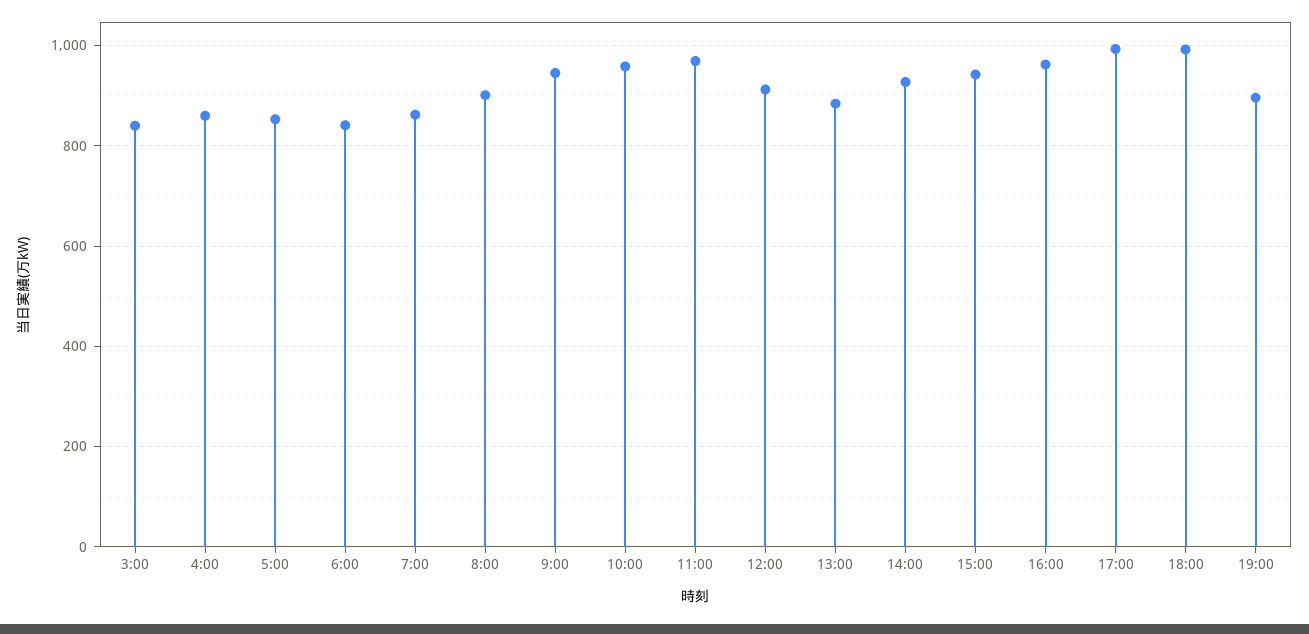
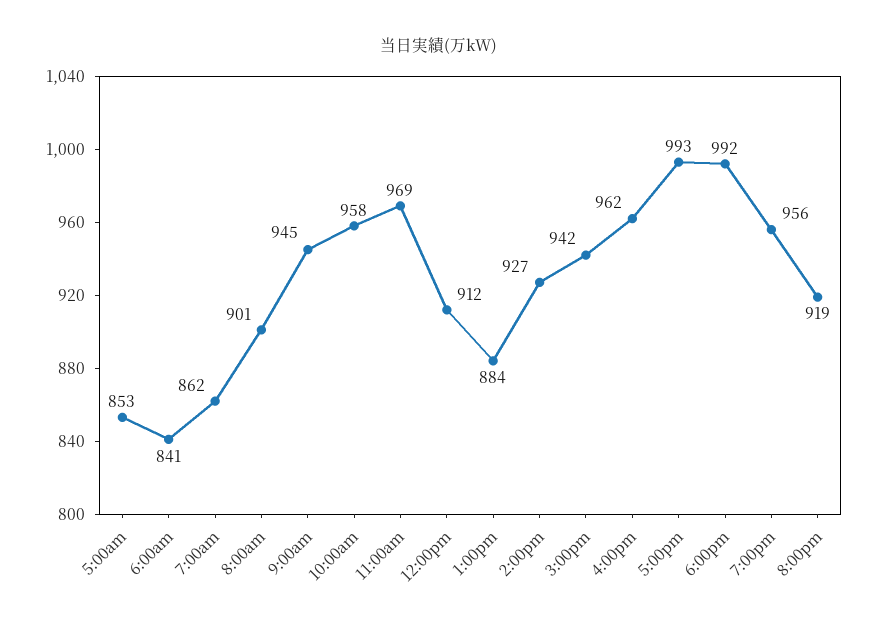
3:00: 840 -> none
4:00: 860 -> none
19:00: 900 -> 956
8:00pm: none -> 919

